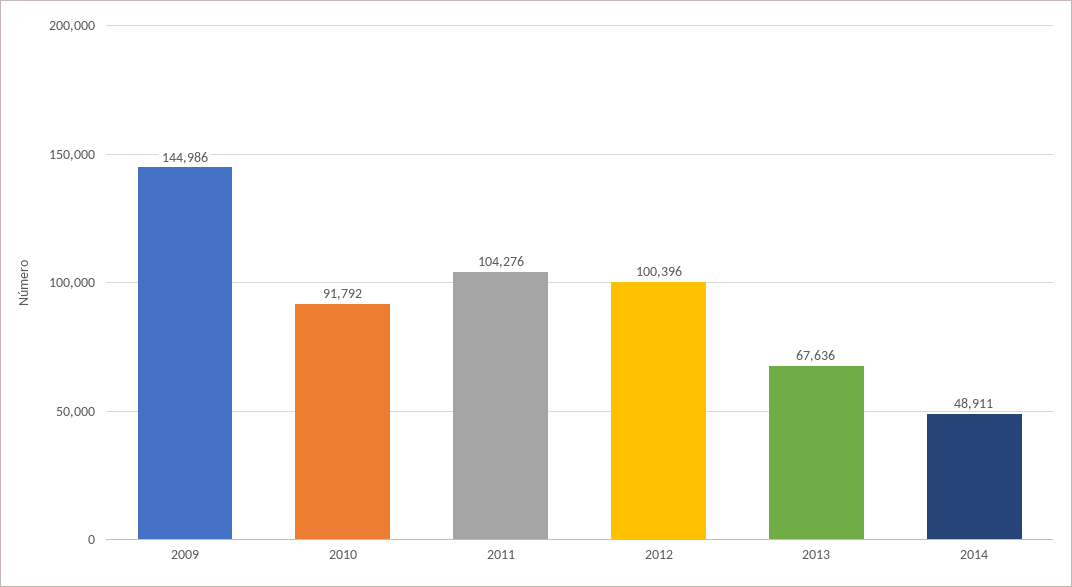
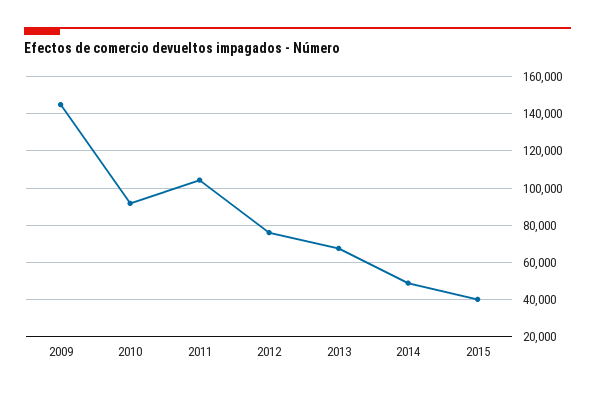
2012: 100396 -> 75000
2015: none -> 40000

